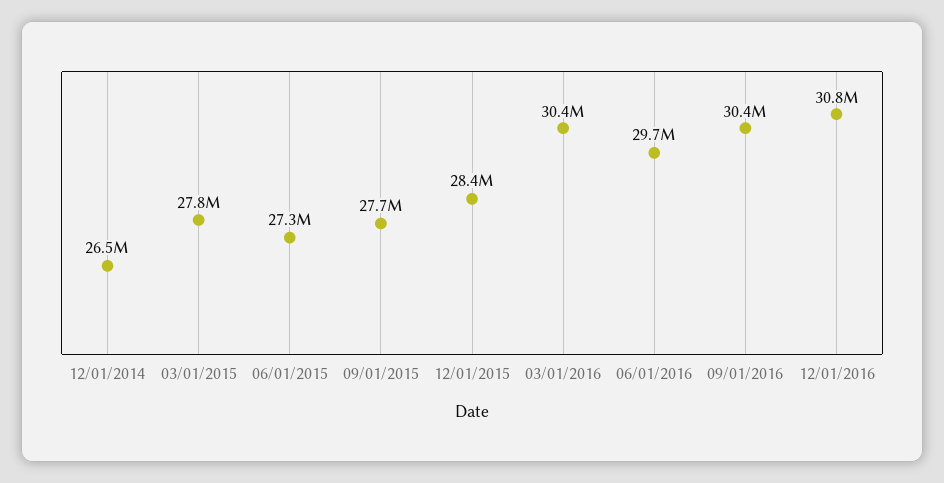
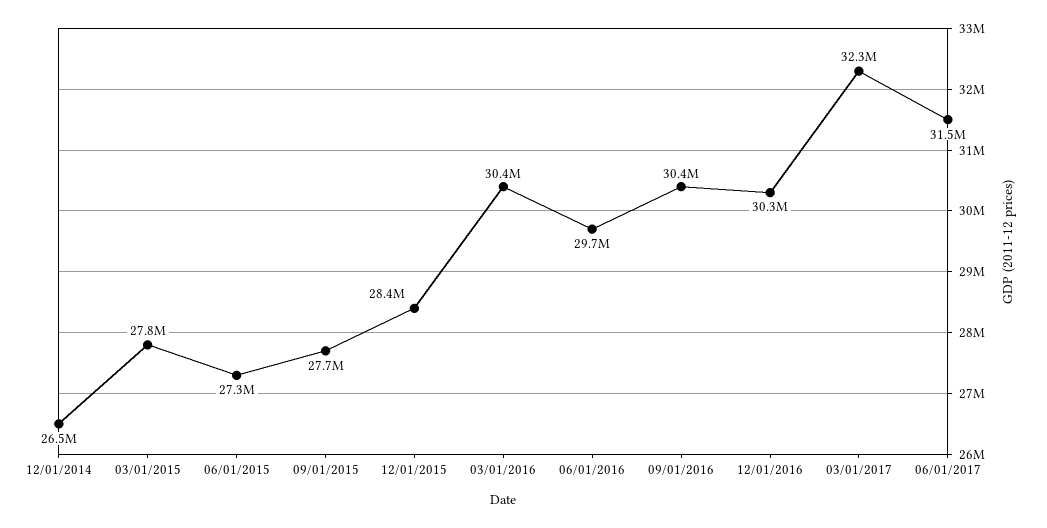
12/01/2016: 30800000 -> 30300000
03/01/2017: none -> 32300000
06/01/2017: none -> 31500000

